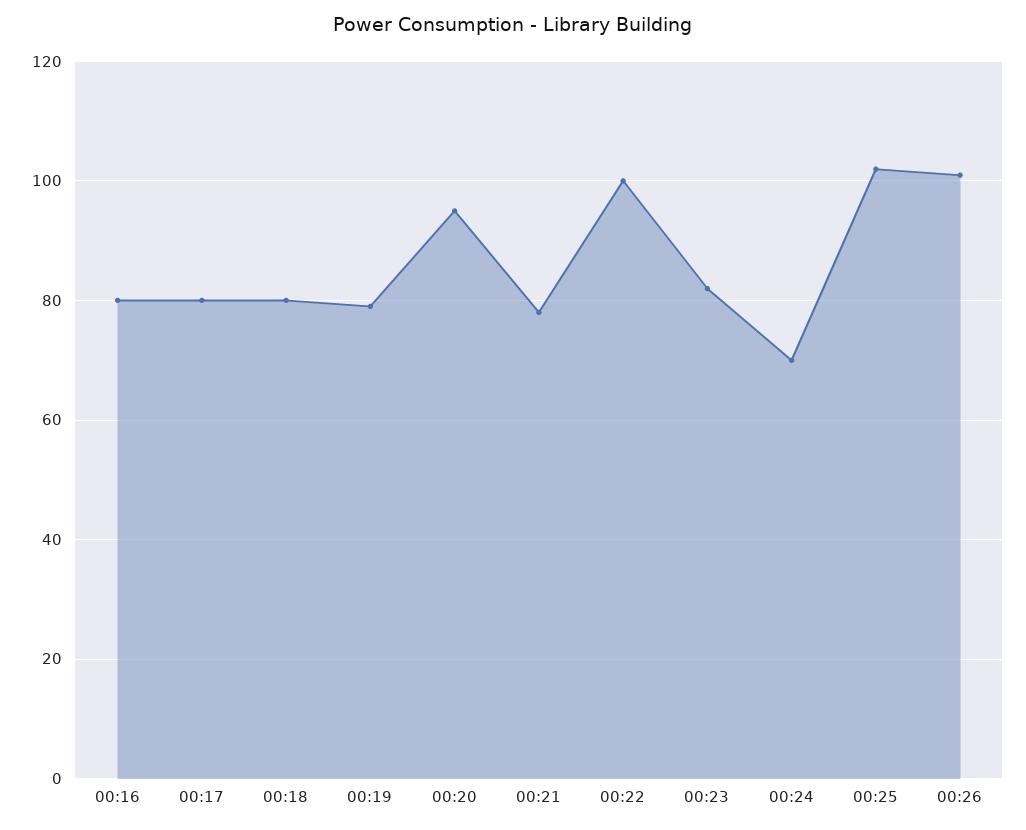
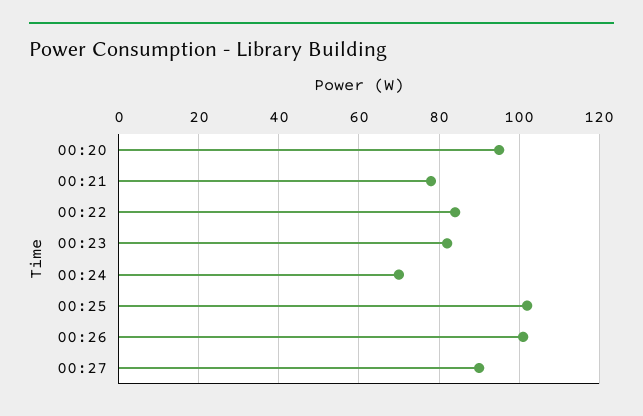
00:16: 80 -> none
00:17: 80 -> none
00:18: 80 -> none
00:19: 80 -> none
00:22: 100 -> 85
00:27: none -> 90

